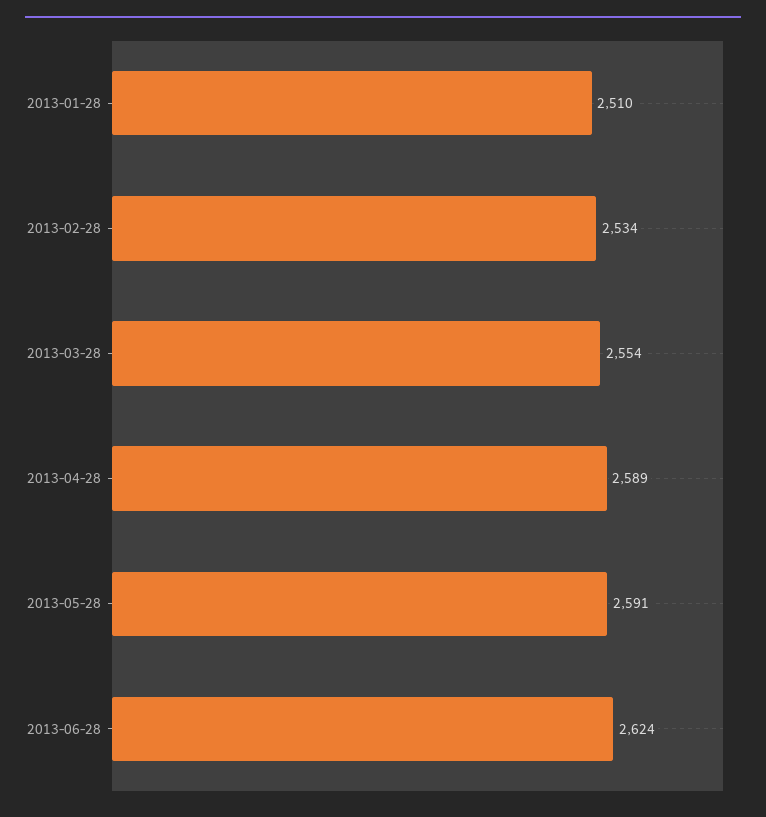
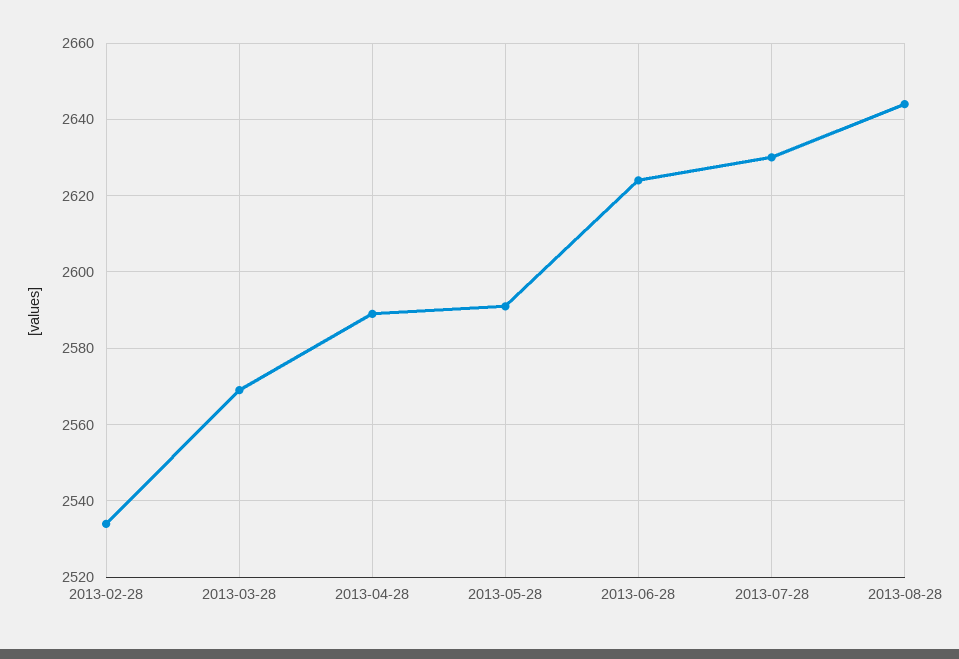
2013-01-28: 2510 -> none
2013-03-28: 2554 -> 2570
2013-07-28: none -> 2630
2013-08-28: none -> 2645

